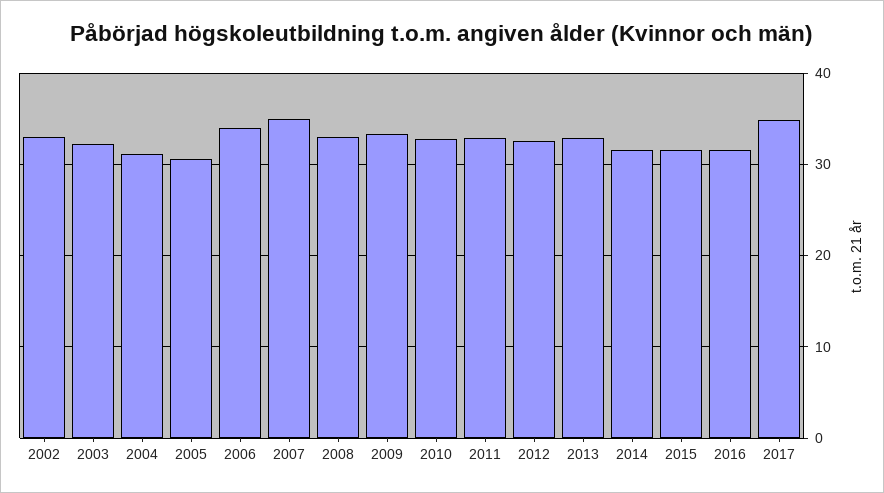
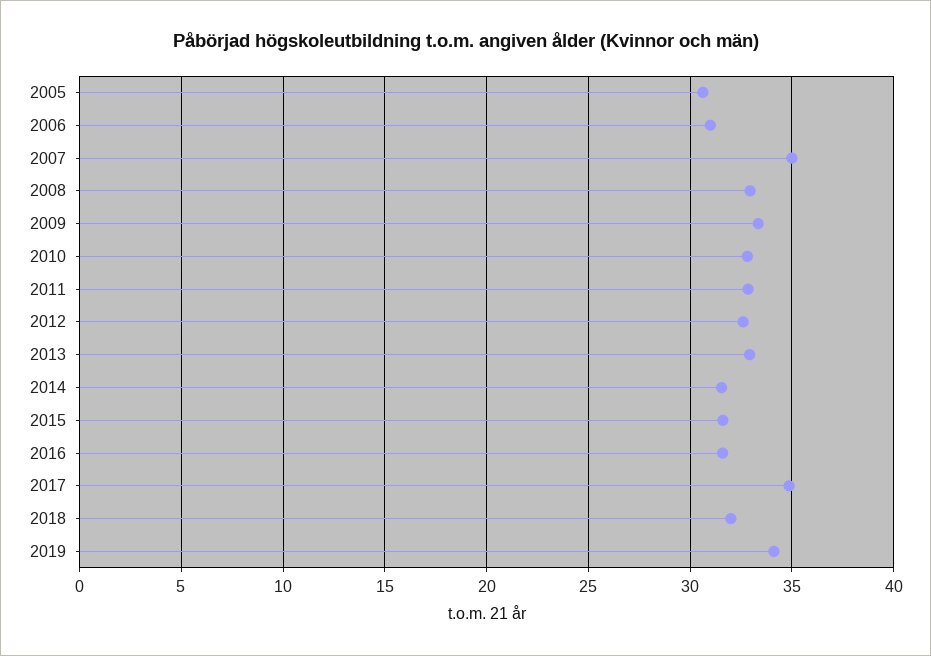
2002: 33 -> none
2003: 32 -> none
2004: 31 -> none
2006: 34 -> 31
2018: none -> 32
2019: none -> 34

